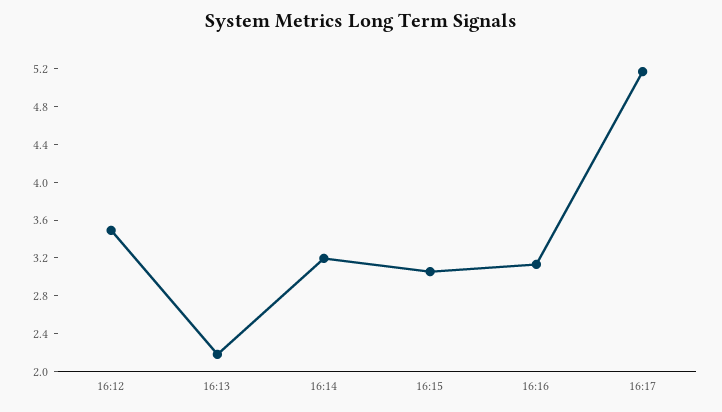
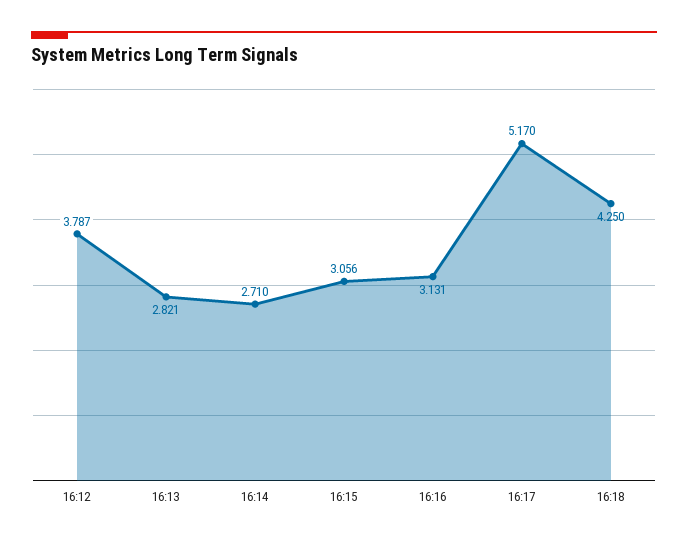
16:12: 3.5 -> 3.787
16:13: 2.2 -> 2.821
16:14: 3.2 -> 2.71
16:18: none -> 4.25

